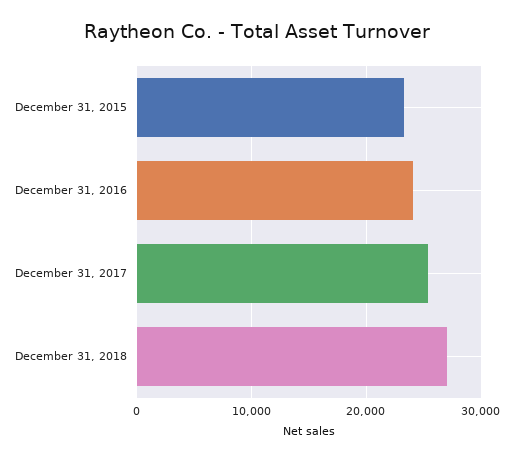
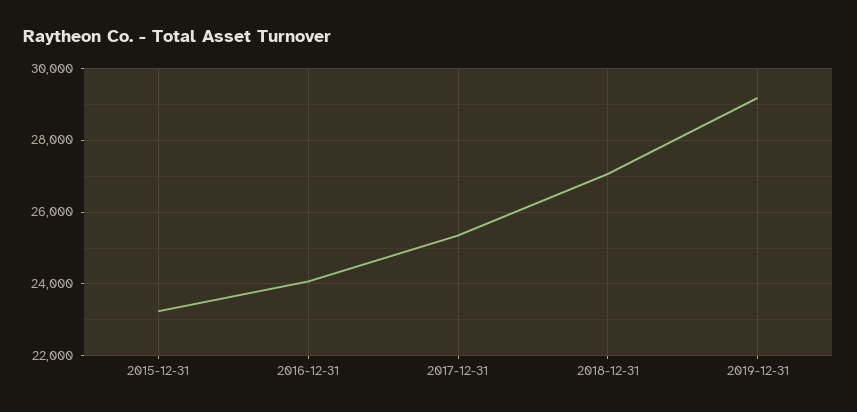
2019-12-31: none -> 29200

